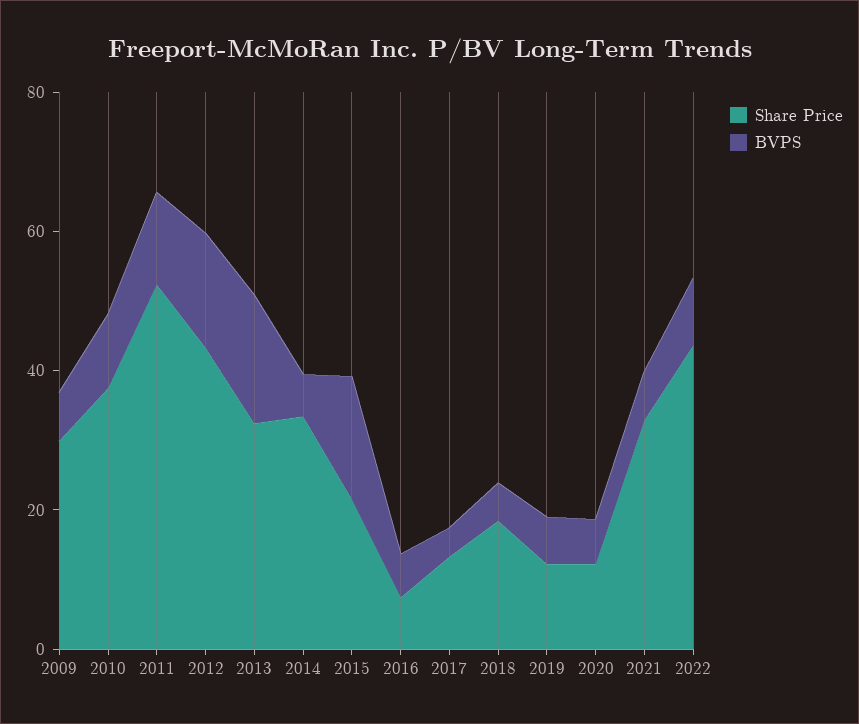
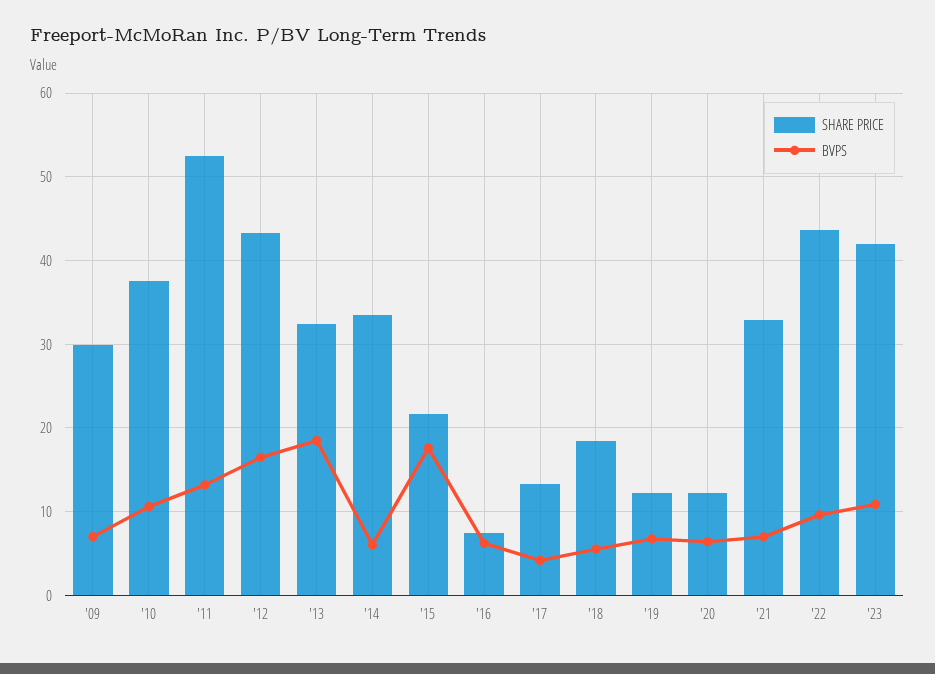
Share Price, '23: none -> 42
BVPS, '23: none -> 11

